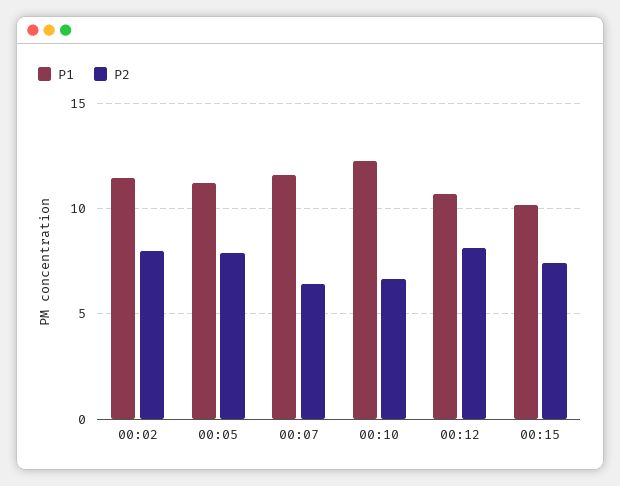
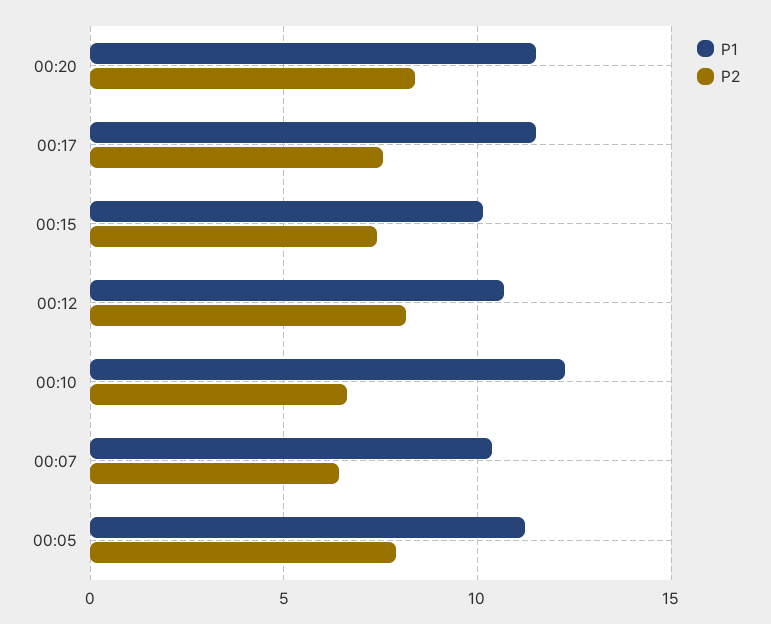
P1, 00:02: 11.5 -> none
P2, 00:02: 8 -> none
P1, 00:07: 11.5 -> 10.5
P1, 00:20: none -> 11.5
P2, 00:20: none -> 8.5
P1, 00:17: none -> 11.5
P2, 00:17: none -> 7.5

